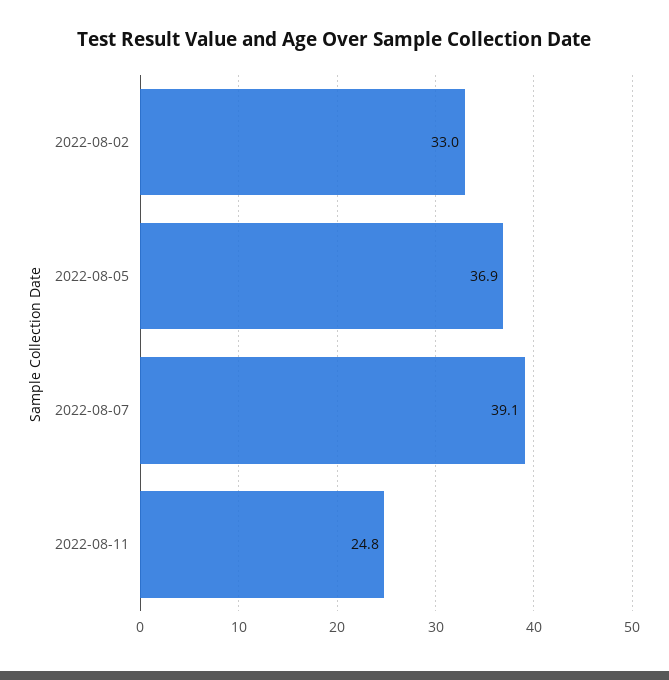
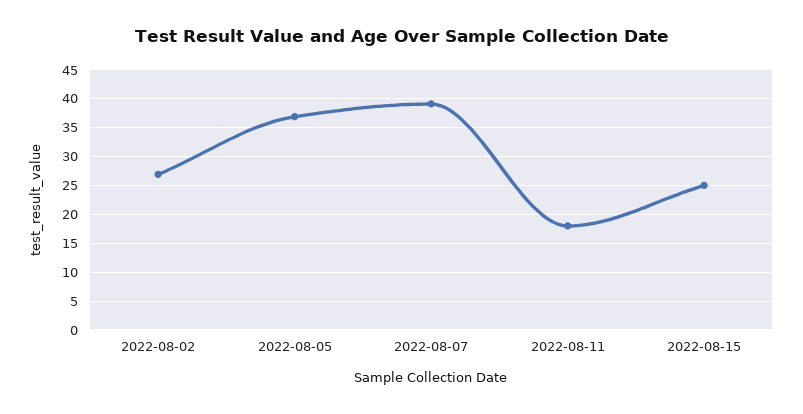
2022-08-02: 33 -> 27.5
2022-08-11: 24.8 -> 17.5
2022-08-15: none -> 25

